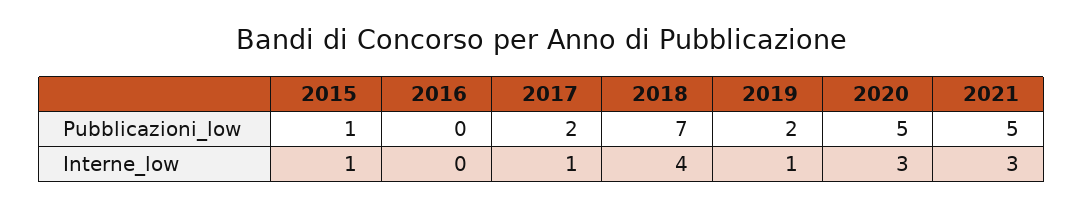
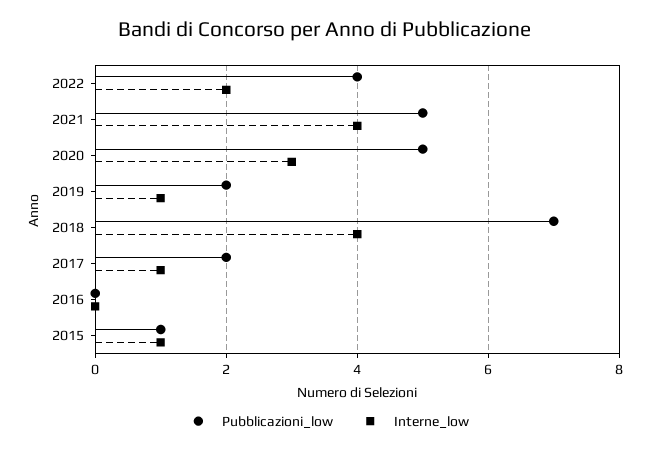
Interne_low, 2021: 3 -> 4
Pubblicazioni_low, 2022: none -> 4
Interne_low, 2022: none -> 2

